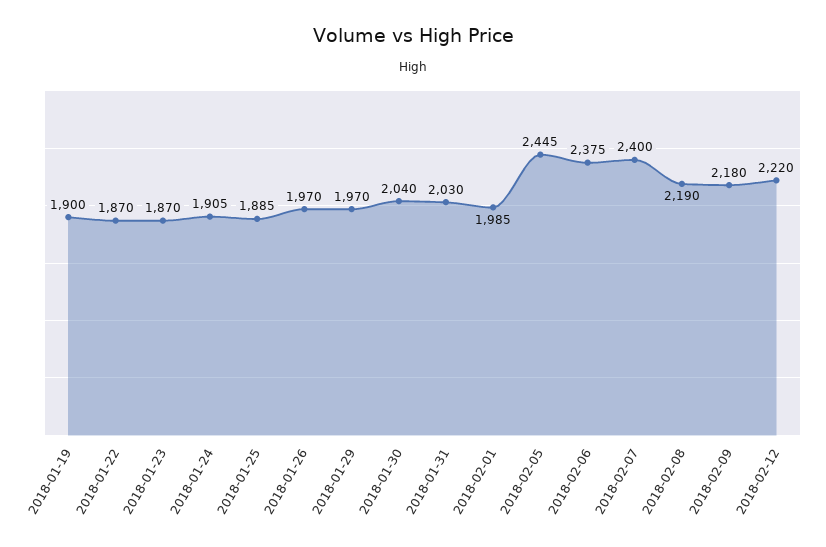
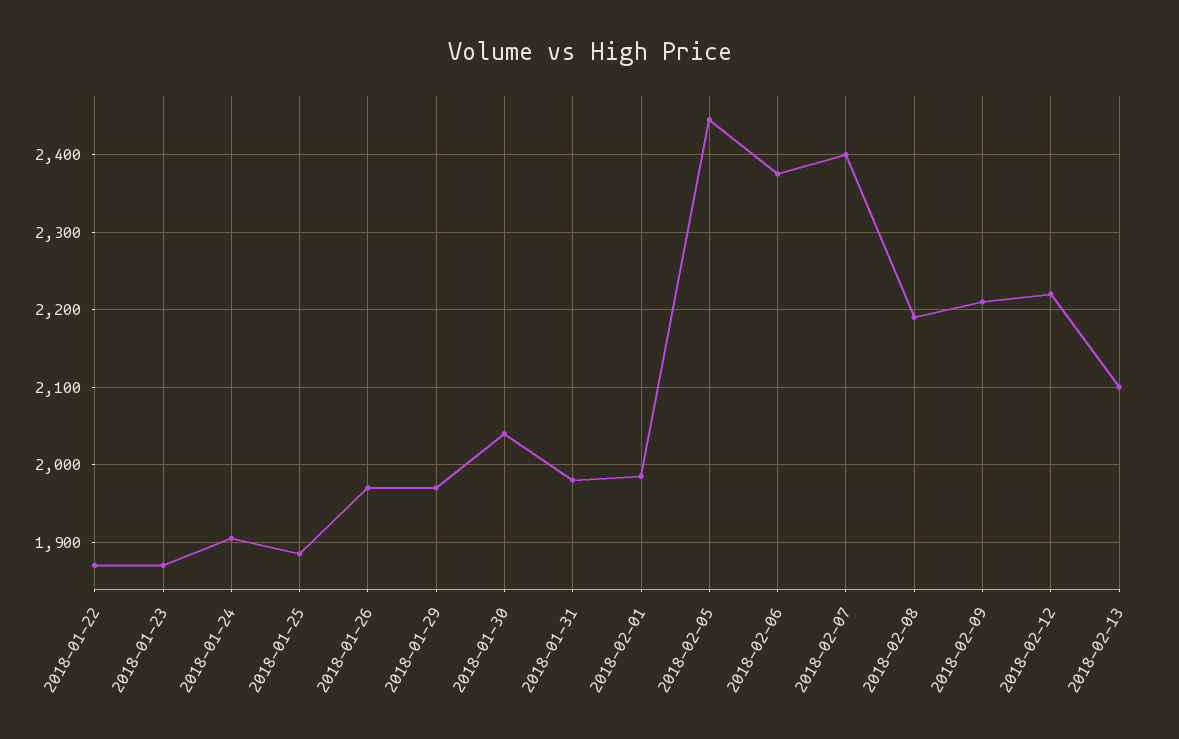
2018-01-19: 1900 -> none
2018-01-31: 2030 -> 1980
2018-02-09: 2180 -> 2210
2018-02-13: none -> 2100

